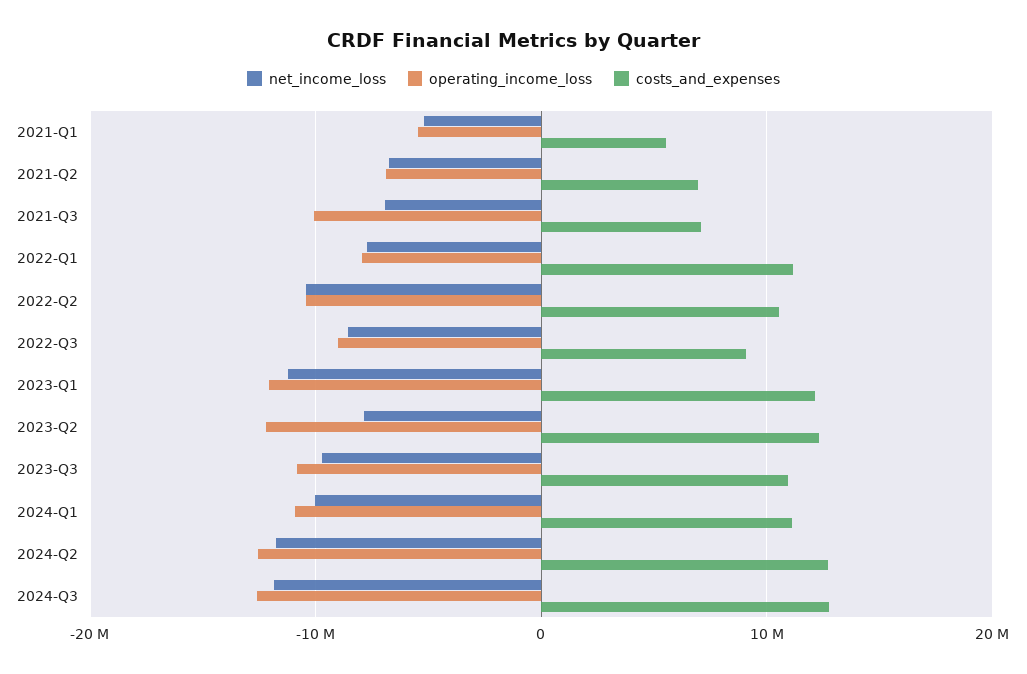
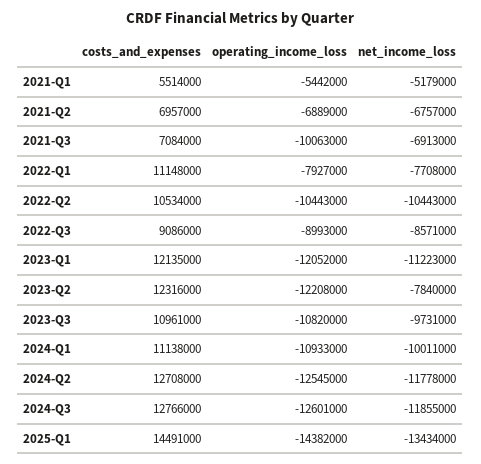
costs_and_expenses, 2025-Q1: none -> 14491000
operating_income_loss, 2025-Q1: none -> -14382000
net_income_loss, 2025-Q1: none -> -13434000

